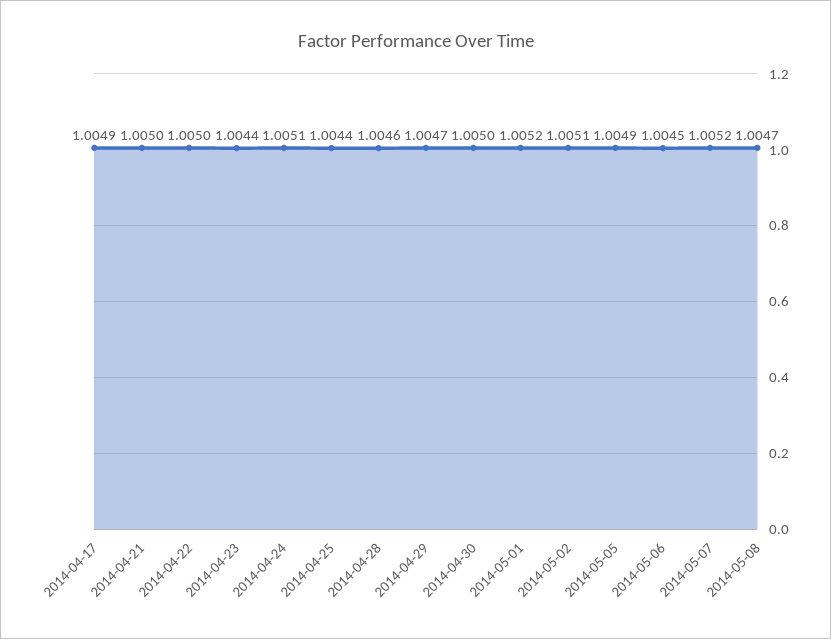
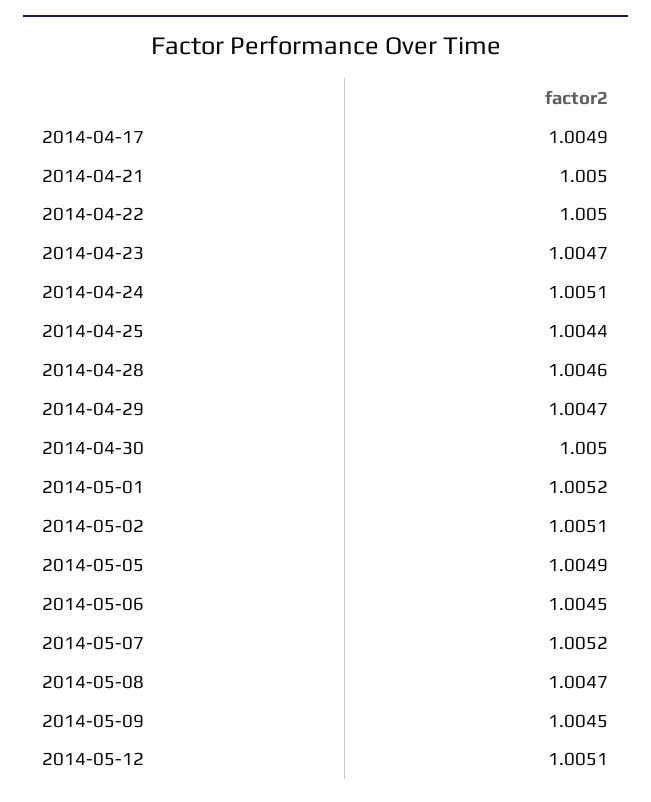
2014-04-23: 1.0044 -> 1.0047
2014-05-09: none -> 1.0045
2014-05-12: none -> 1.0051

